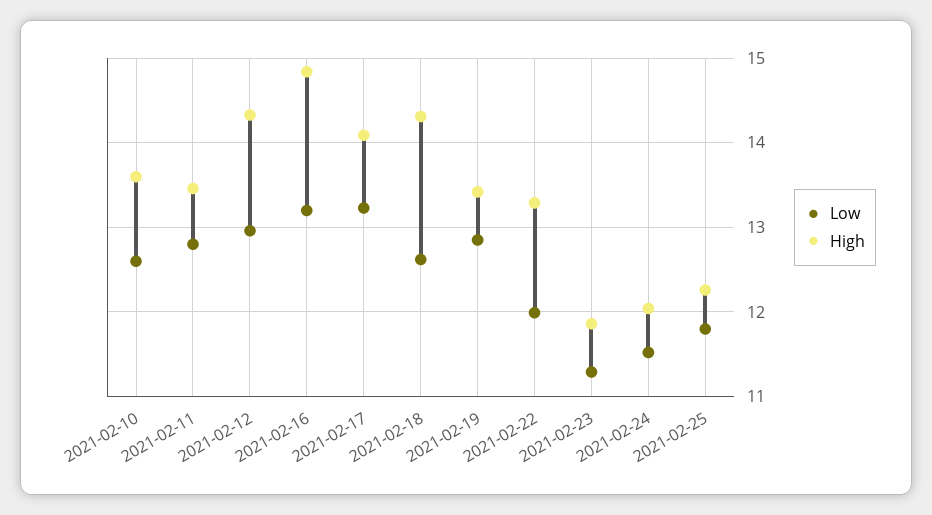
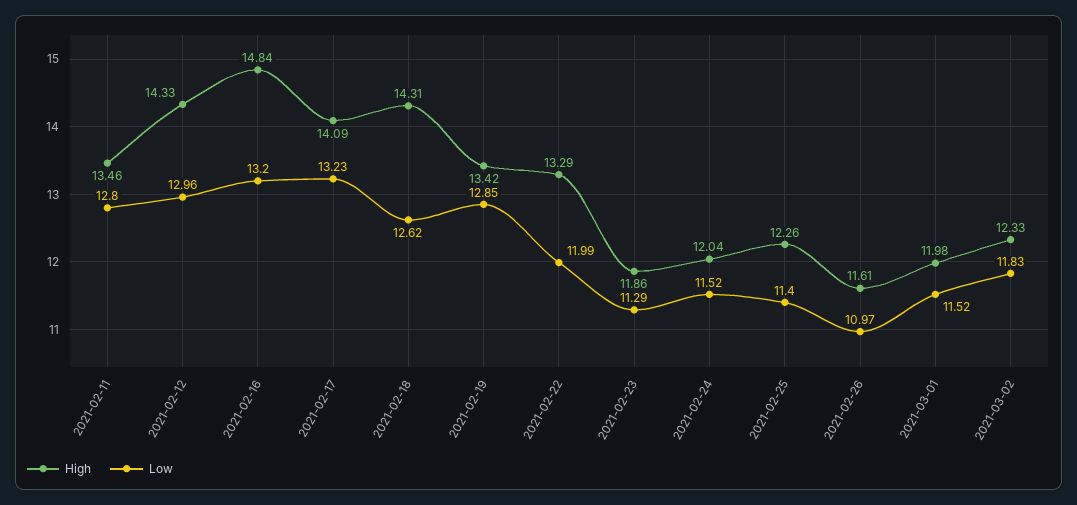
Low, 2021-02-10: 12.6 -> none
High, 2021-02-10: 13.6 -> none
Low, 2021-02-25: 11.8 -> 11.4
High, 2021-02-26: none -> 11.61
Low, 2021-02-26: none -> 10.97
High, 2021-03-01: none -> 11.98
Low, 2021-03-01: none -> 11.52
High, 2021-03-02: none -> 12.33
Low, 2021-03-02: none -> 11.83

